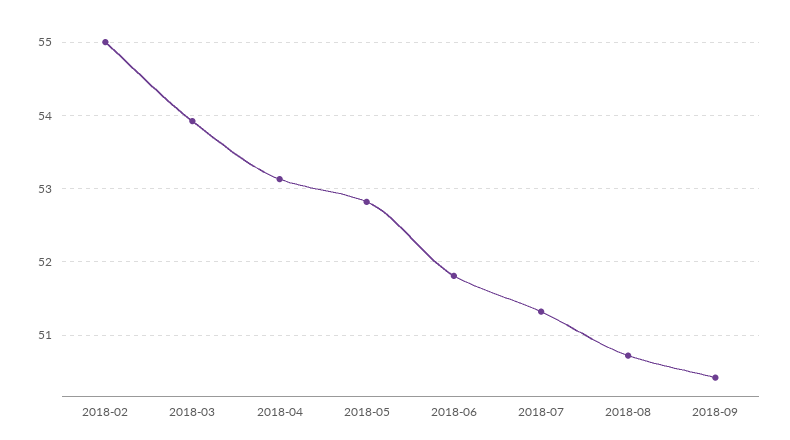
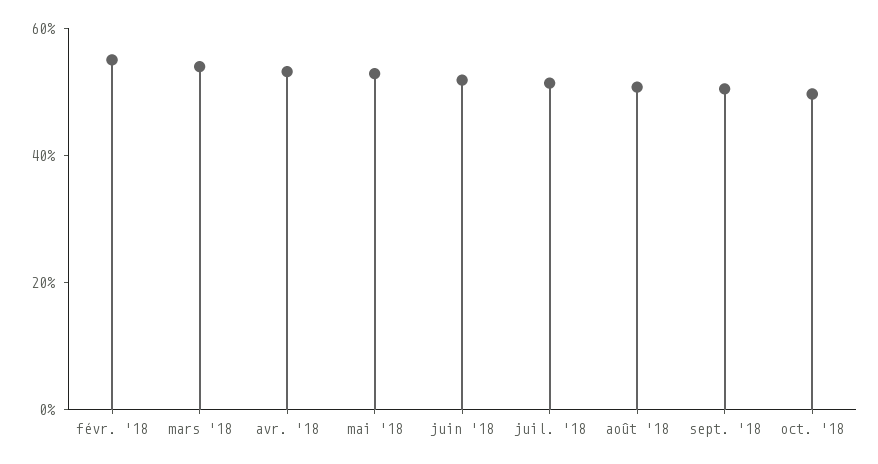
oct. '18: none -> 50

